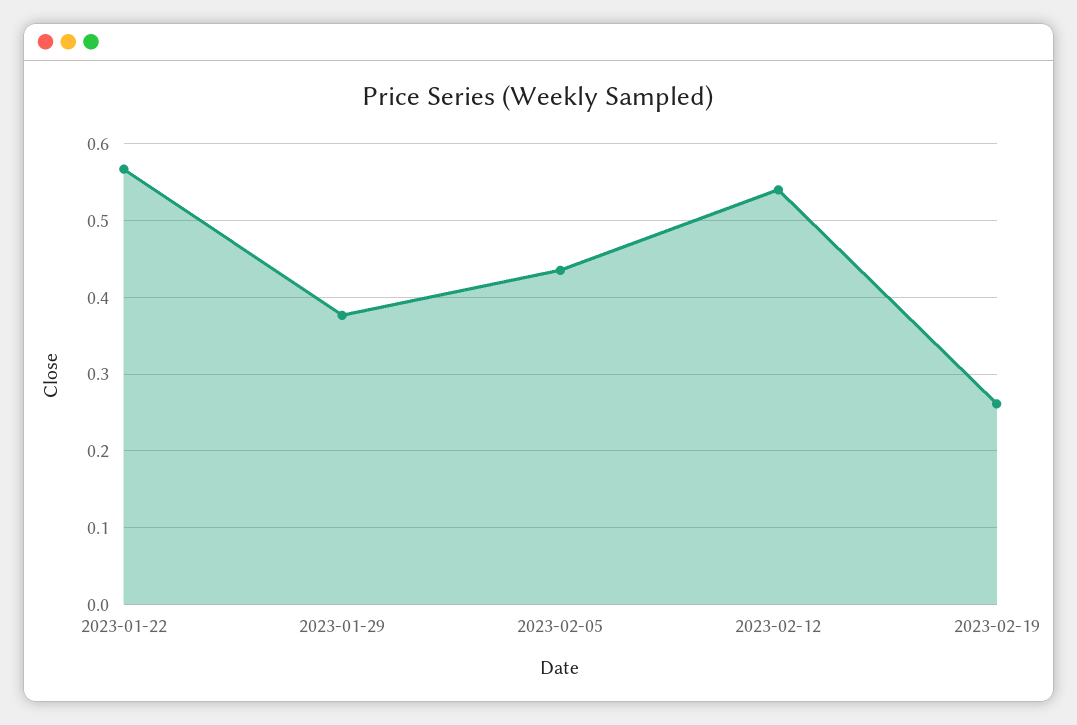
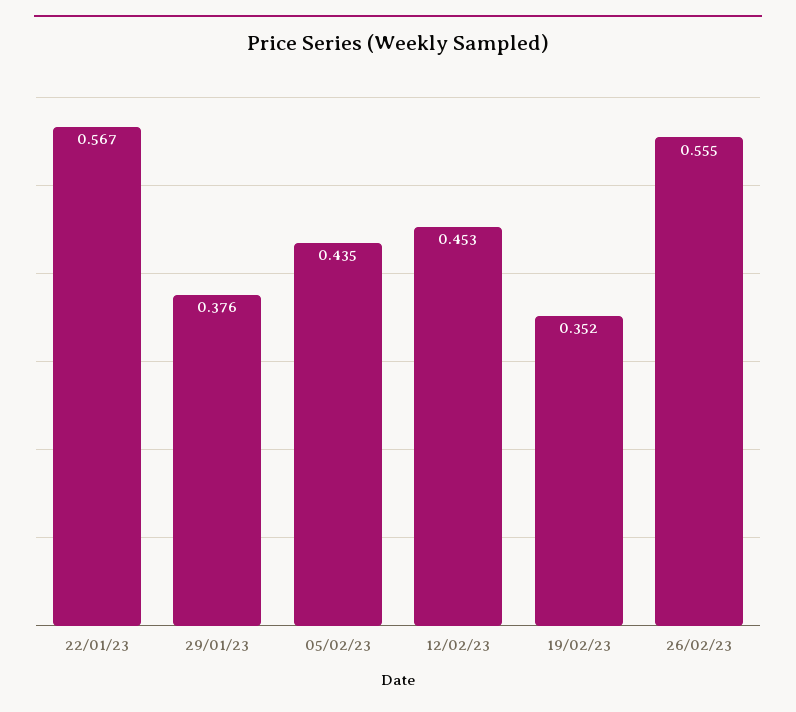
2023-02-12: 0.54 -> 0.453
2023-02-19: 0.26 -> 0.352
26/02/23: none -> 0.555

